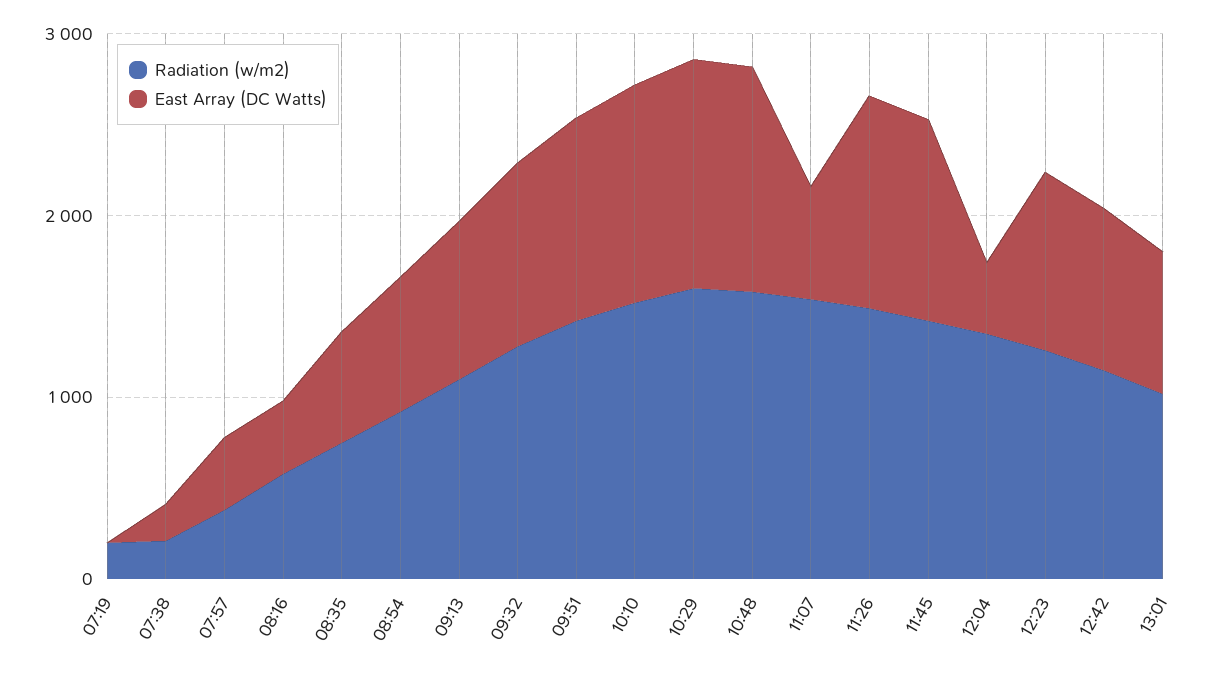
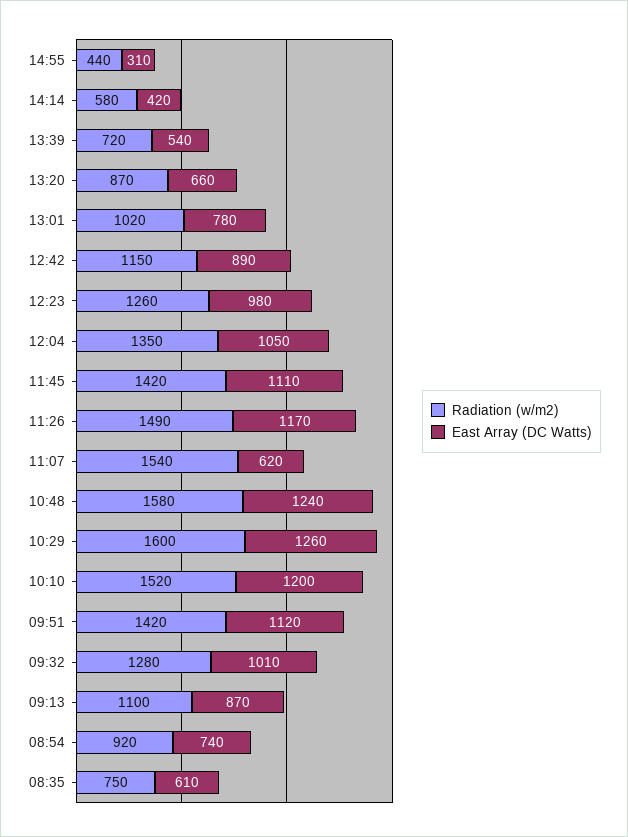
Radiation (w/m2), 07:19: 200 -> none
East Array (DC Watts), 07:19: 0 -> none
Radiation (w/m2), 07:38: 200 -> none
East Array (DC Watts), 07:38: 200 -> none
Radiation (w/m2), 07:57: 400 -> none
East Array (DC Watts), 07:57: 400 -> none
Radiation (w/m2), 08:16: 600 -> none
East Array (DC Watts), 08:16: 400 -> none
East Array (DC Watts), 12:04: 400 -> 1050
Radiation (w/m2), 14:55: none -> 440
East Array (DC Watts), 14:55: none -> 310
Radiation (w/m2), 14:14: none -> 580
East Array (DC Watts), 14:14: none -> 420
Radiation (w/m2), 13:39: none -> 720
East Array (DC Watts), 13:39: none -> 540
Radiation (w/m2), 13:20: none -> 870
East Array (DC Watts), 13:20: none -> 660

